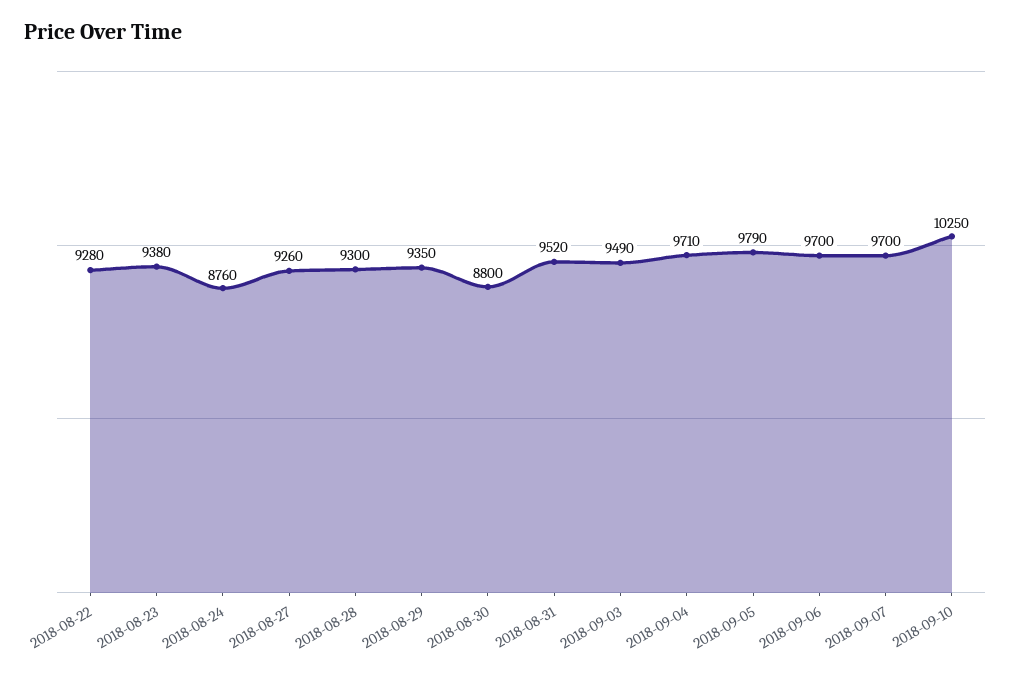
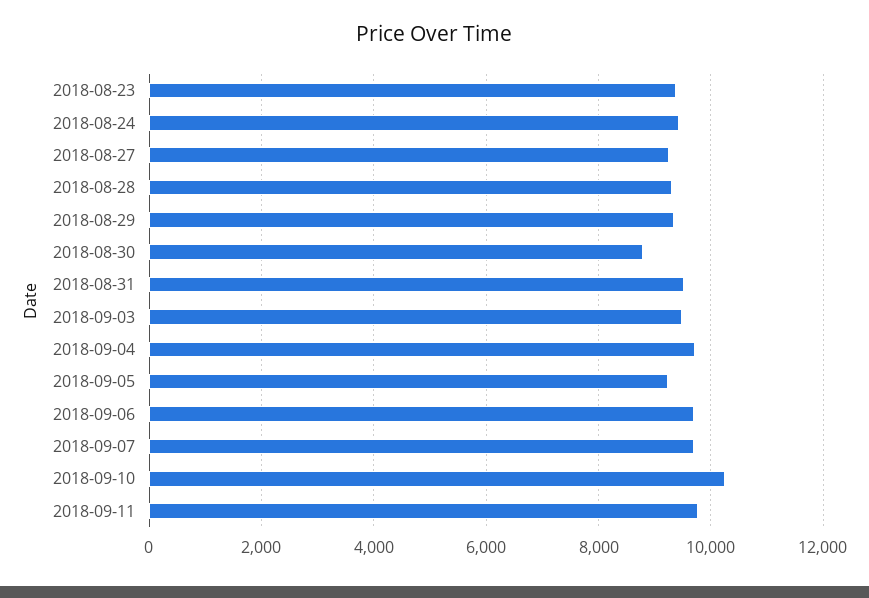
2018-08-22: 9280 -> none
2018-08-24: 8760 -> 9400
2018-09-05: 9790 -> 9200
2018-09-11: none -> 9800

